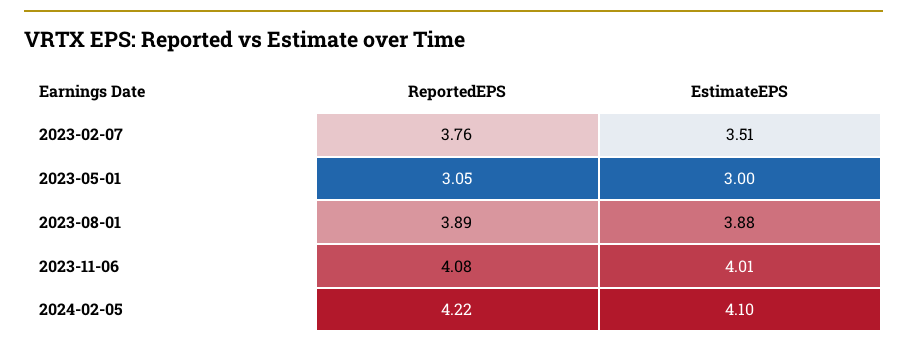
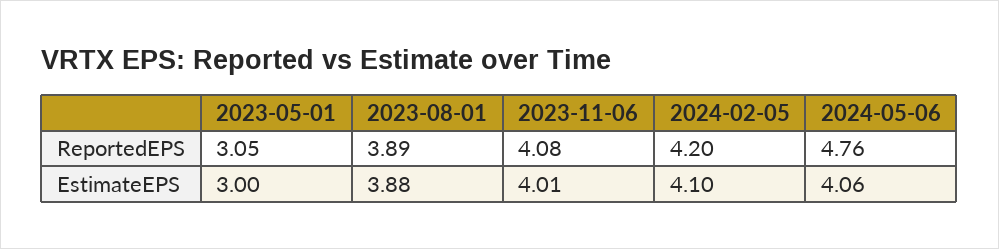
ReportedEPS, 2023-02-07: 3.76 -> none
EstimateEPS, 2023-02-07: 3.51 -> none
ReportedEPS, 2024-02-05: 4.22 -> 4.2
ReportedEPS, 2024-05-06: none -> 4.76
EstimateEPS, 2024-05-06: none -> 4.06

